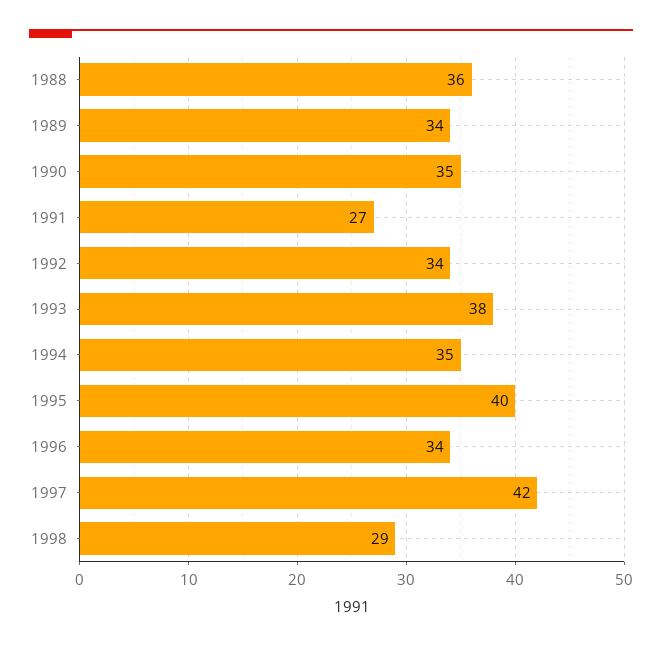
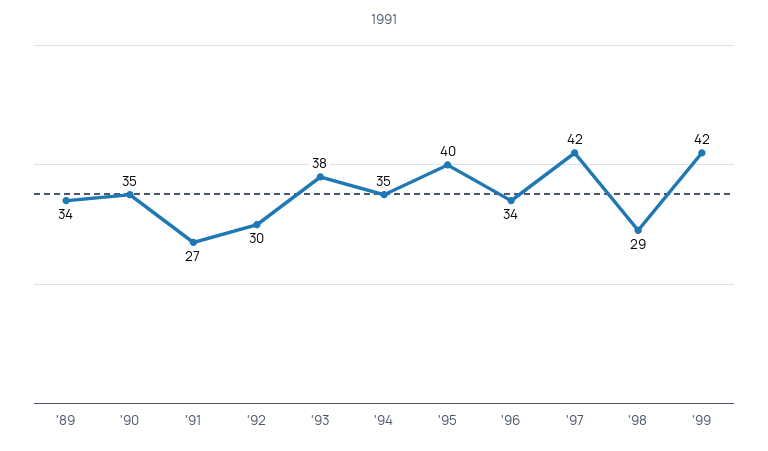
1988: 36 -> none
1992: 34 -> 30
'99: none -> 42

